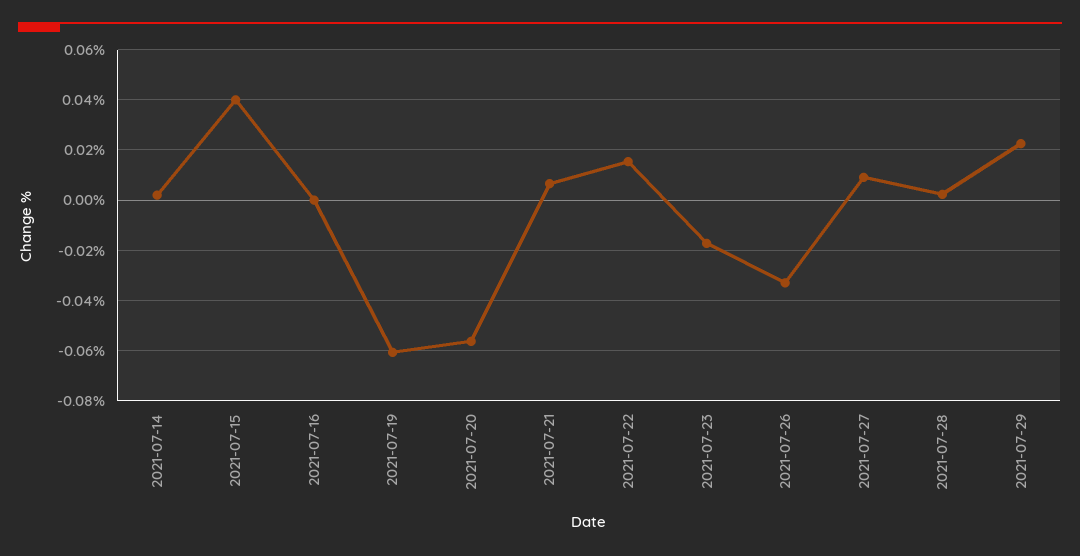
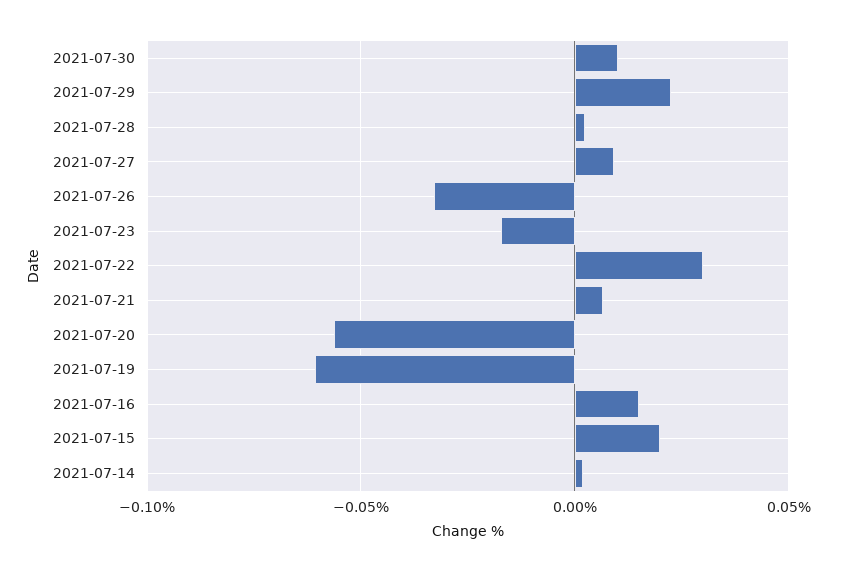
2021-07-15: 0.04 -> 0.02
2021-07-16: 0 -> 0.015
2021-07-22: 0.015 -> 0.03
2021-07-30: none -> 0.01

